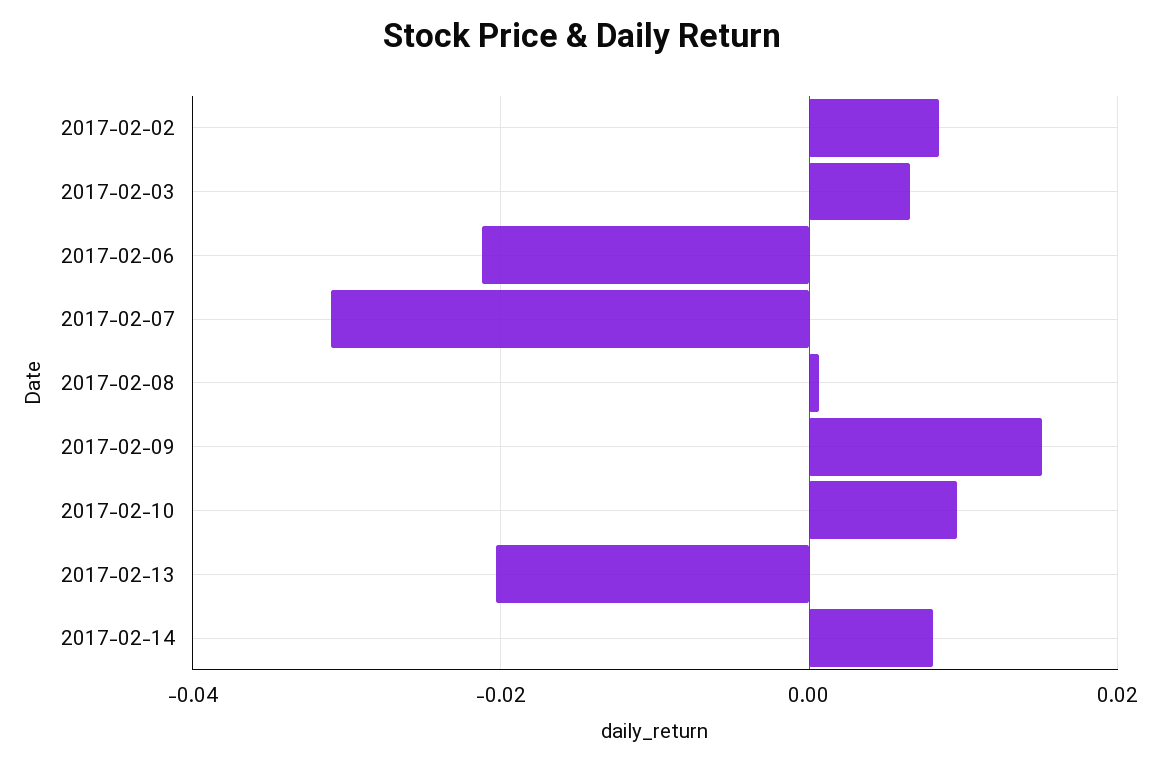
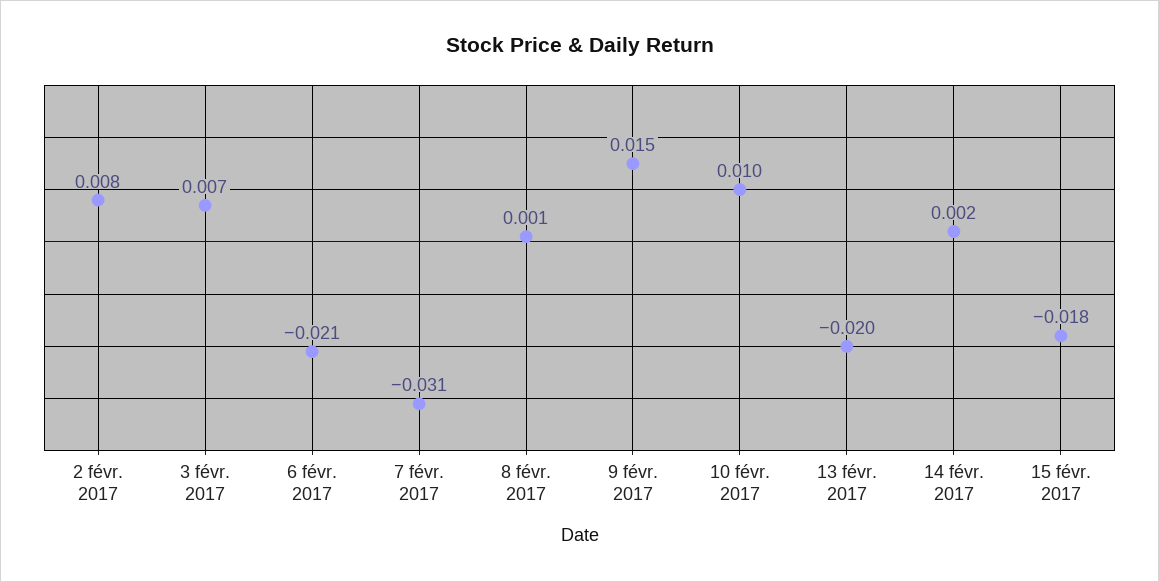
2017-02-14: 0.008 -> 0.002
15 févr. 2017: none -> -0.018

